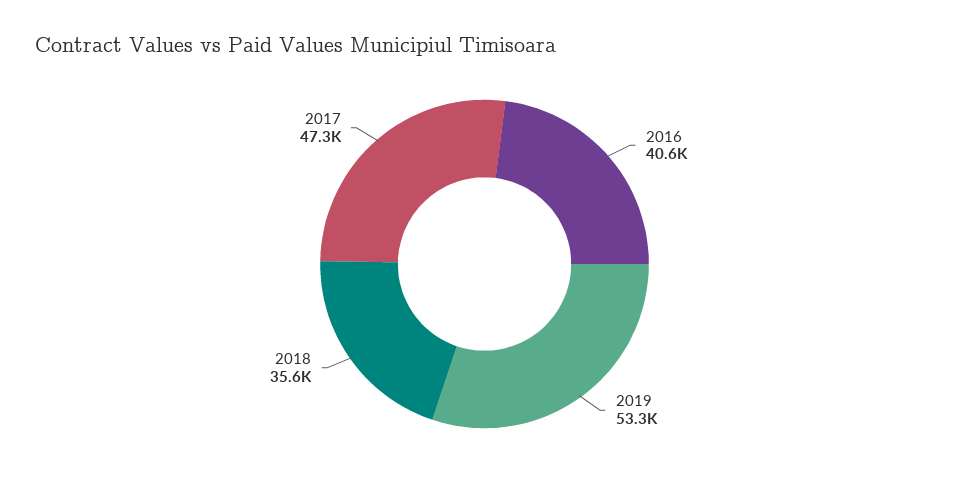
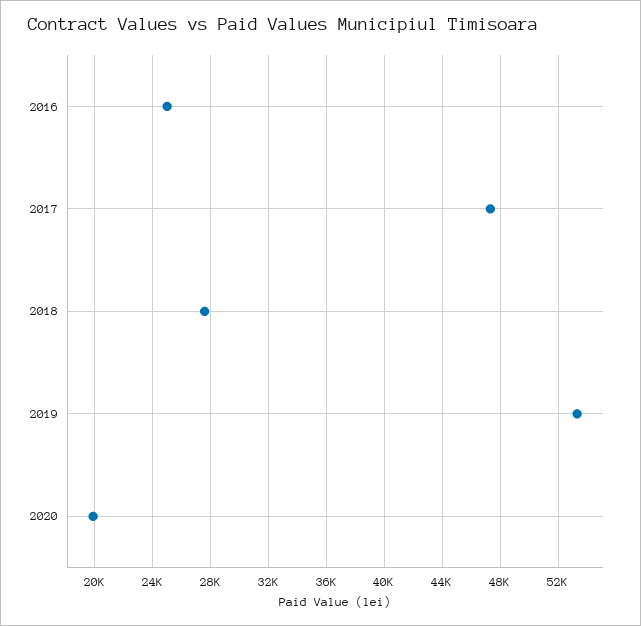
2016: 40600 -> 25000
2018: 35600 -> 27500
2020: none -> 20000

